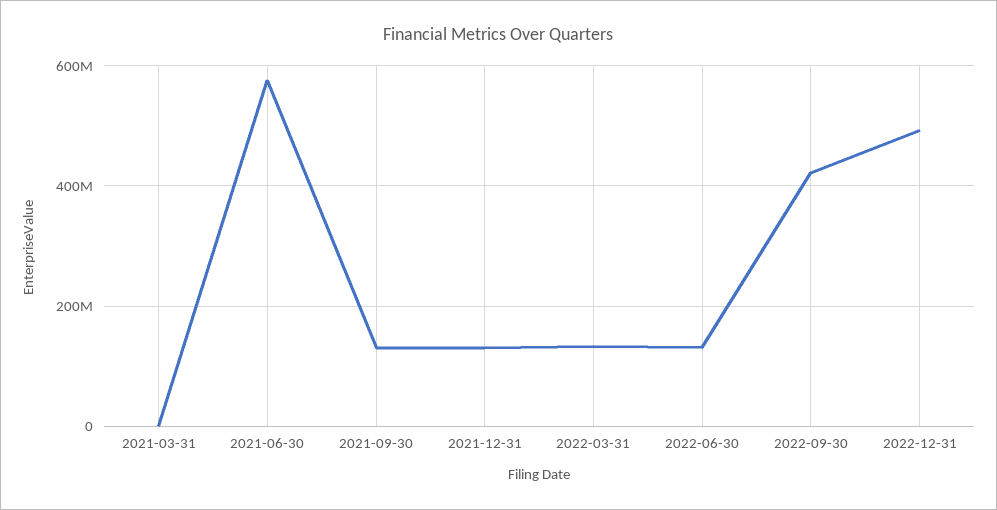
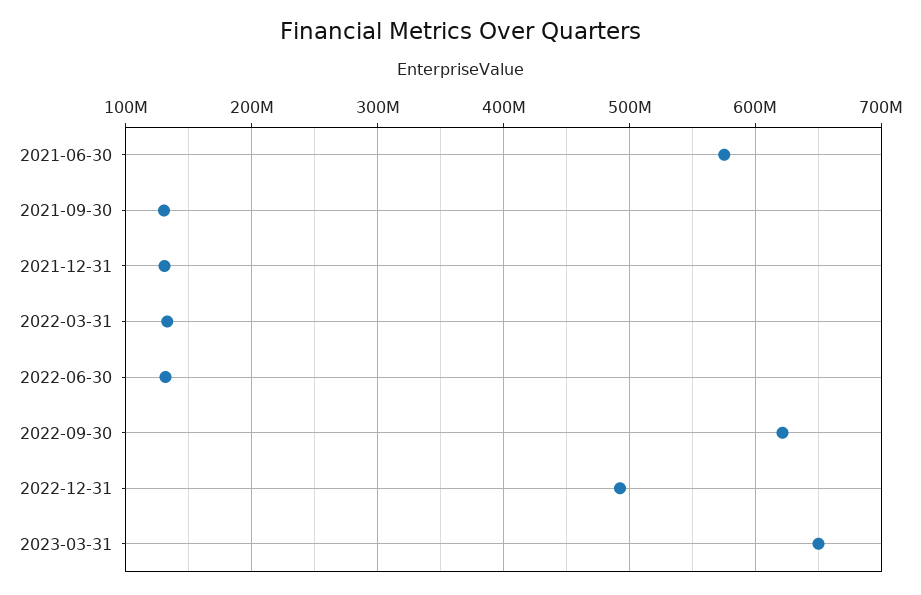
2021-03-31: 0 -> none
2022-09-30: 420000000 -> 620000000
2023-03-31: none -> 650000000

